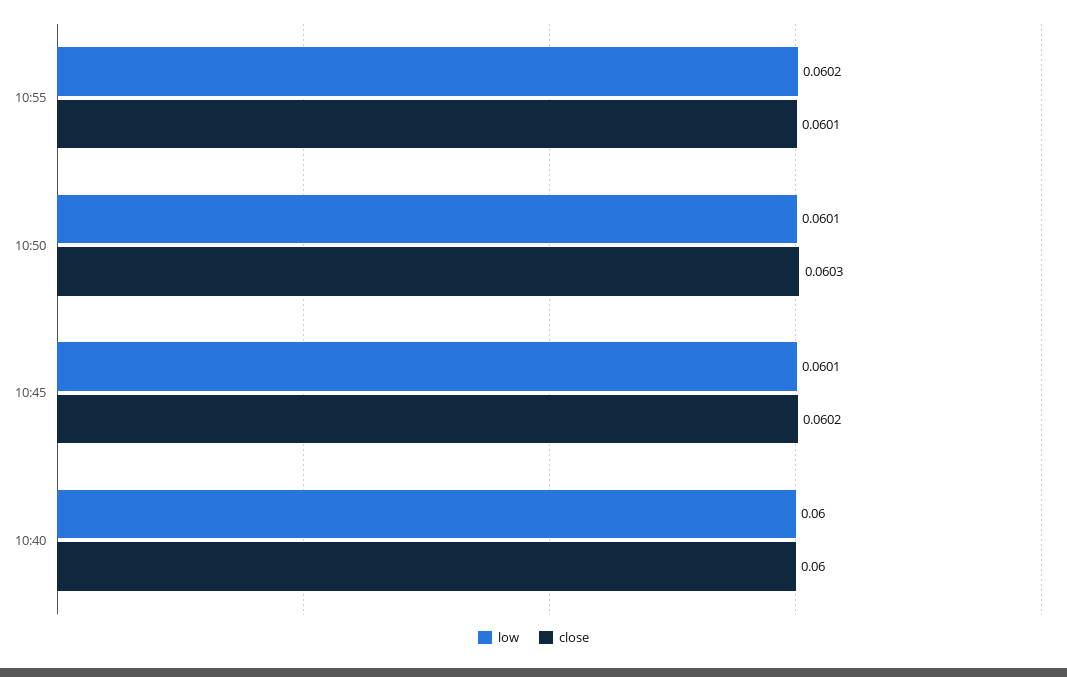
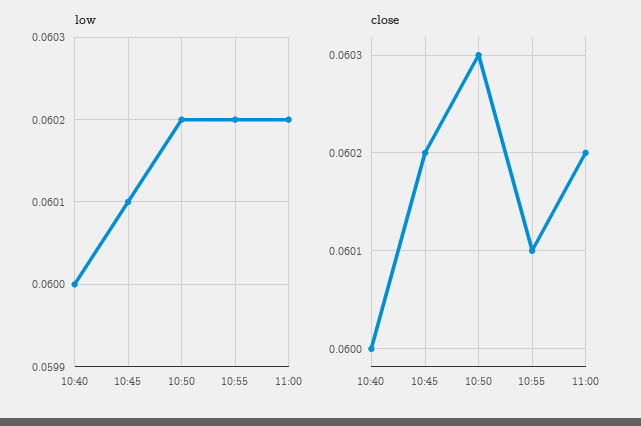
low, 10:50: 0.0601 -> 0.0602
low, 11:00: none -> 0.0602
close, 11:00: none -> 0.0602

